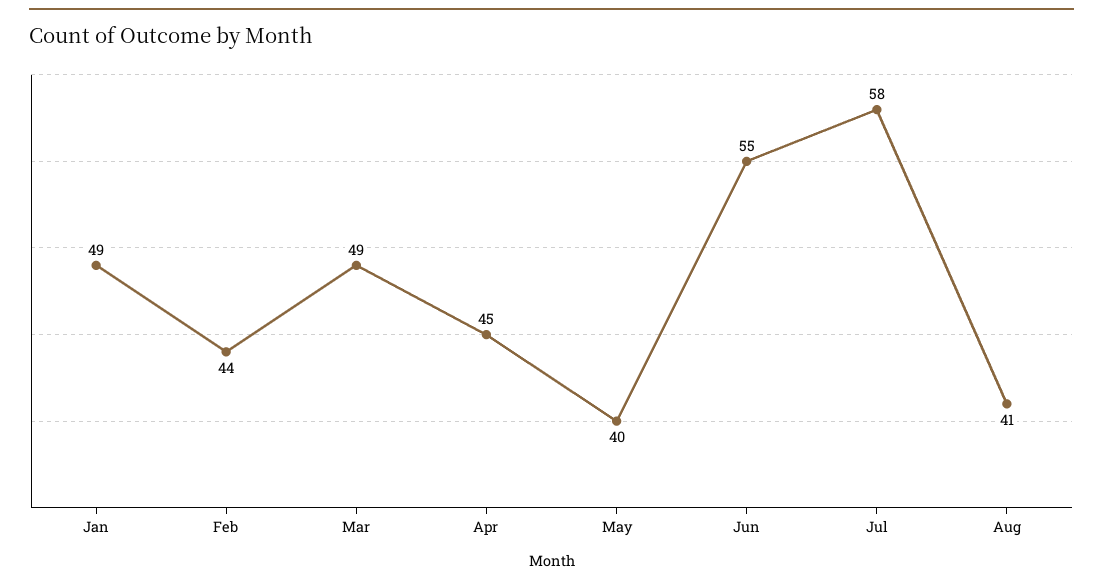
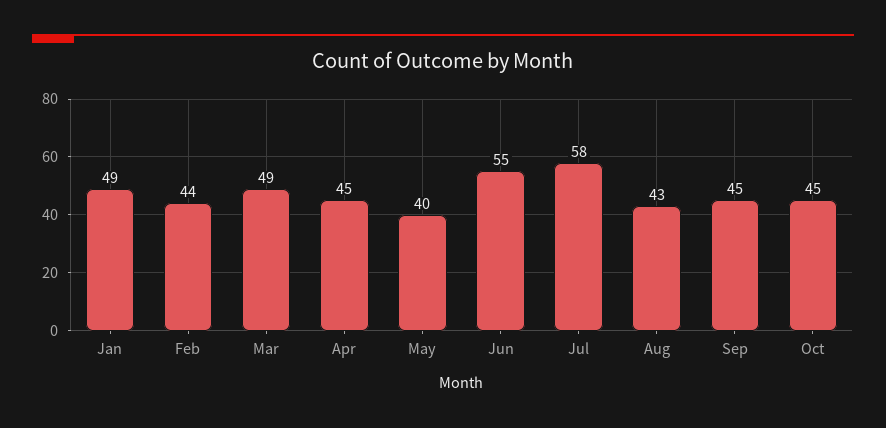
Aug: 41 -> 43
Sep: none -> 45
Oct: none -> 45

